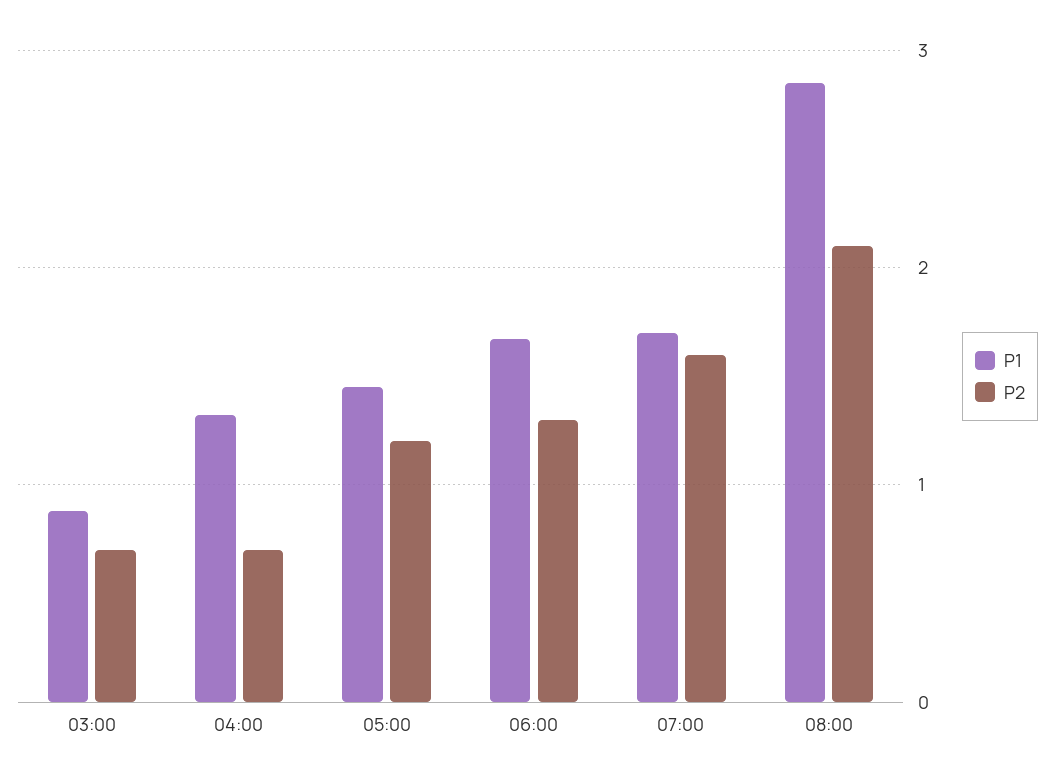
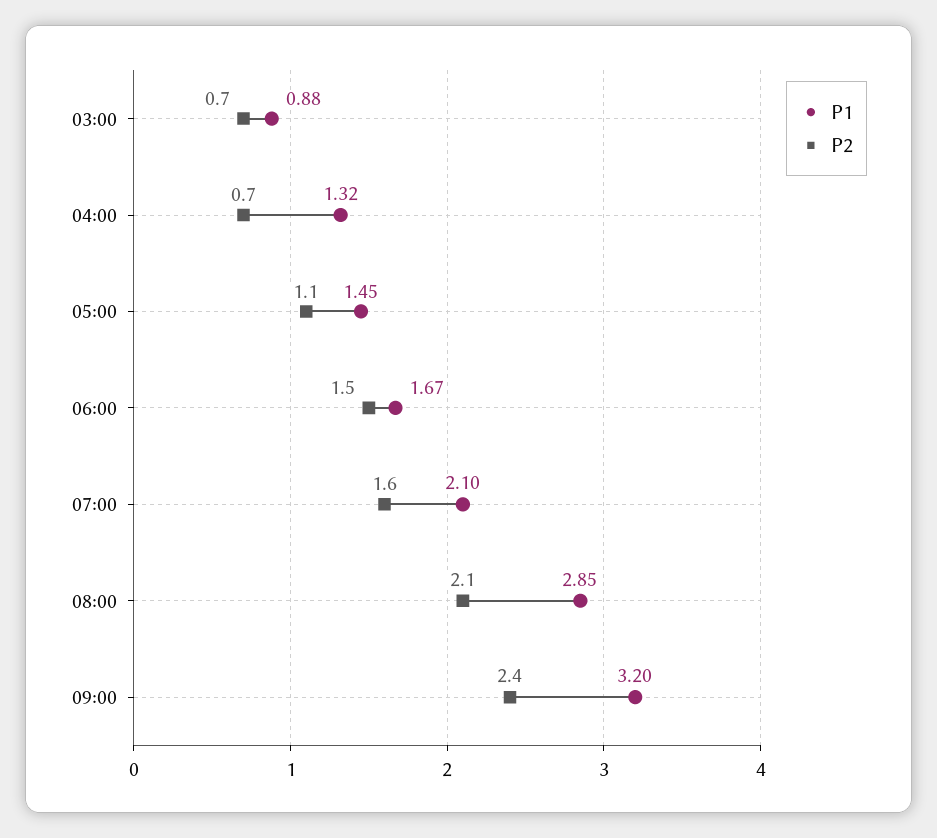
P2, 05:00: 1.2 -> 1.1
P2, 06:00: 1.3 -> 1.5
P1, 07:00: 1.7 -> 2.1
P1, 09:00: none -> 3.2
P2, 09:00: none -> 2.4

